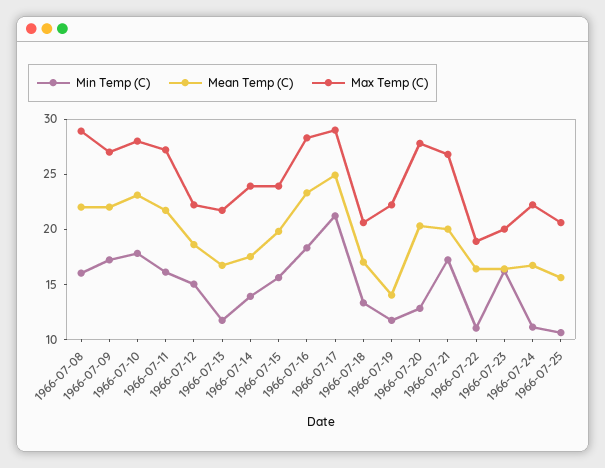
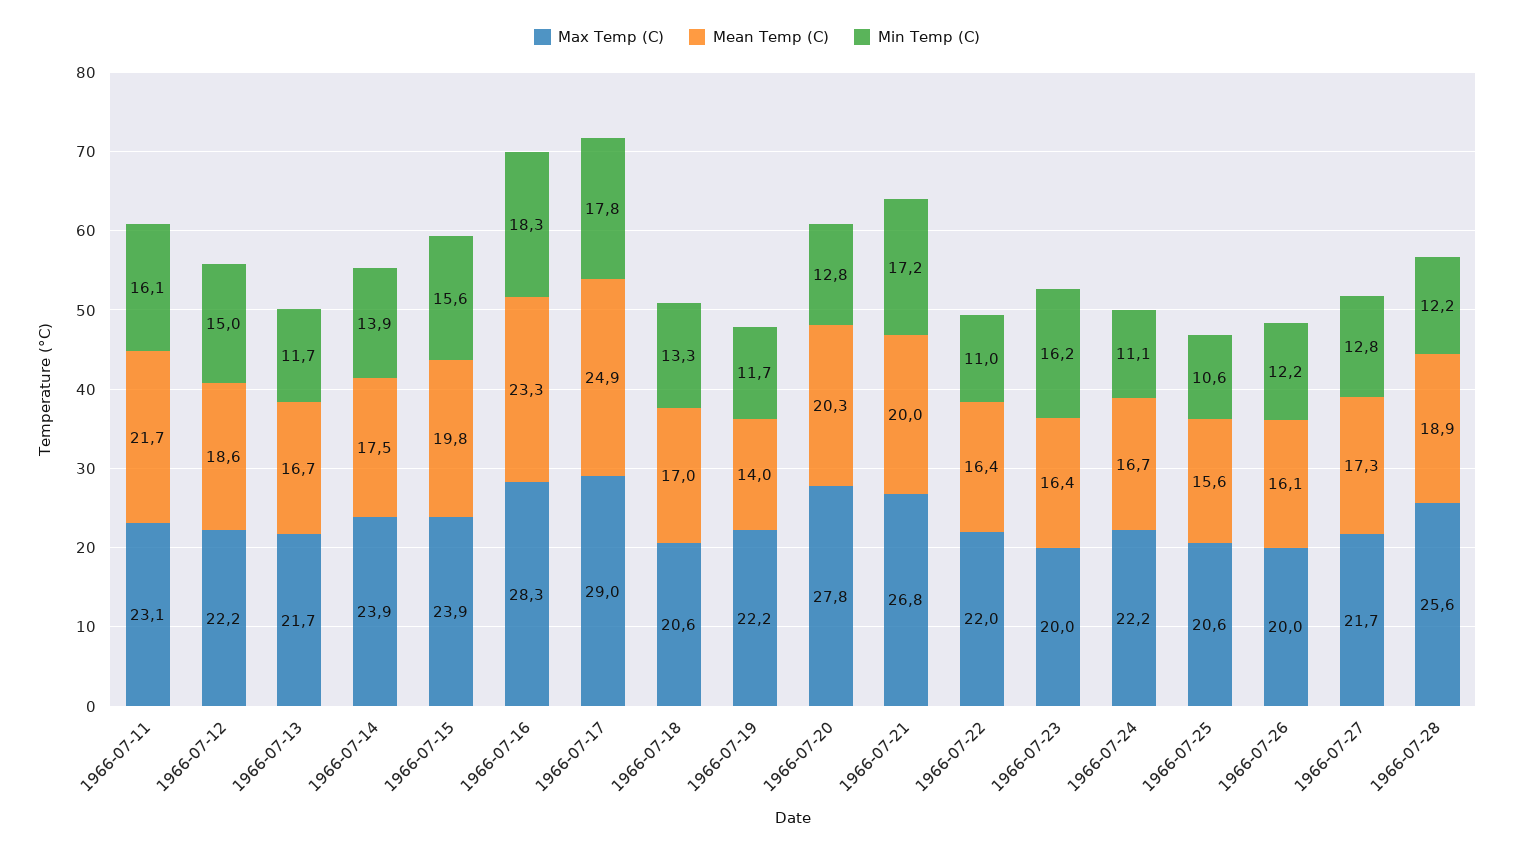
Min Temp (C), 1966-07-08: 16 -> none
Mean Temp (C), 1966-07-08: 22 -> none
Max Temp (C), 1966-07-08: 29 -> none
Min Temp (C), 1966-07-09: 17 -> none
Mean Temp (C), 1966-07-09: 22 -> none
Max Temp (C), 1966-07-09: 27 -> none
Min Temp (C), 1966-07-10: 18 -> none
Mean Temp (C), 1966-07-10: 23 -> none
Max Temp (C), 1966-07-10: 28 -> none
Max Temp (C), 1966-07-11: 27 -> 23.1
Min Temp (C), 1966-07-17: 21 -> 17.8
Max Temp (C), 1966-07-22: 19 -> 22
Max Temp (C), 1966-07-26: none -> 20
Mean Temp (C), 1966-07-26: none -> 16.1
Min Temp (C), 1966-07-26: none -> 12.2
Max Temp (C), 1966-07-27: none -> 21.7
Mean Temp (C), 1966-07-27: none -> 17.3
Min Temp (C), 1966-07-27: none -> 12.8
Max Temp (C), 1966-07-28: none -> 25.6
Mean Temp (C), 1966-07-28: none -> 18.9
Min Temp (C), 1966-07-28: none -> 12.2

